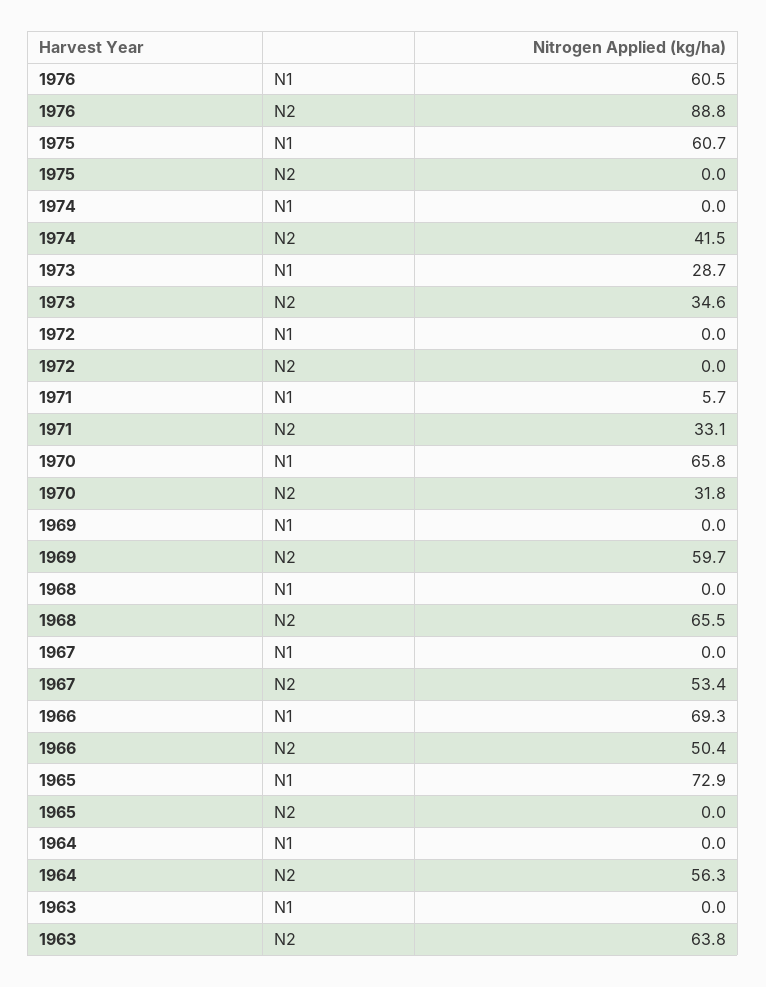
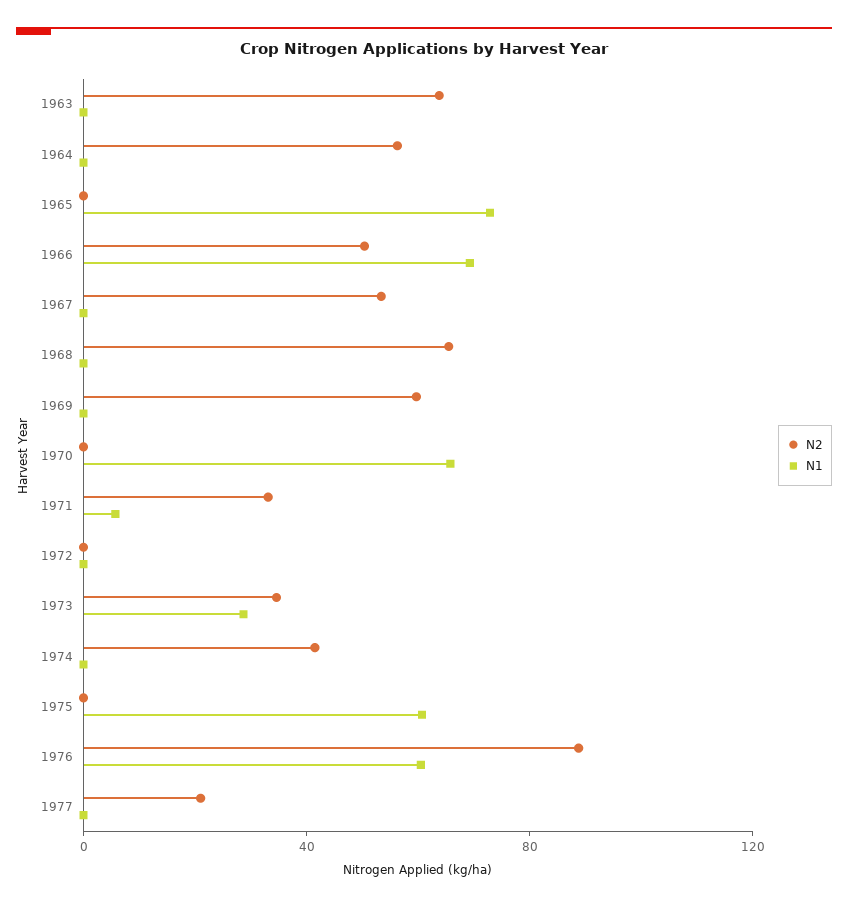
N2, 1970: 31.8 -> 0
N2, 1977: none -> 20
N1, 1977: none -> 0

